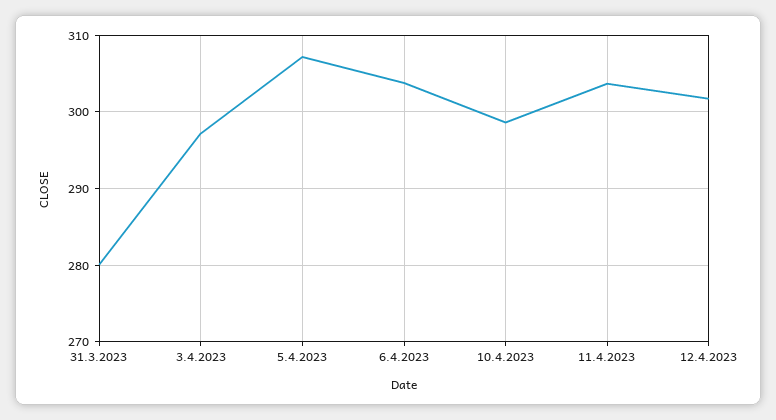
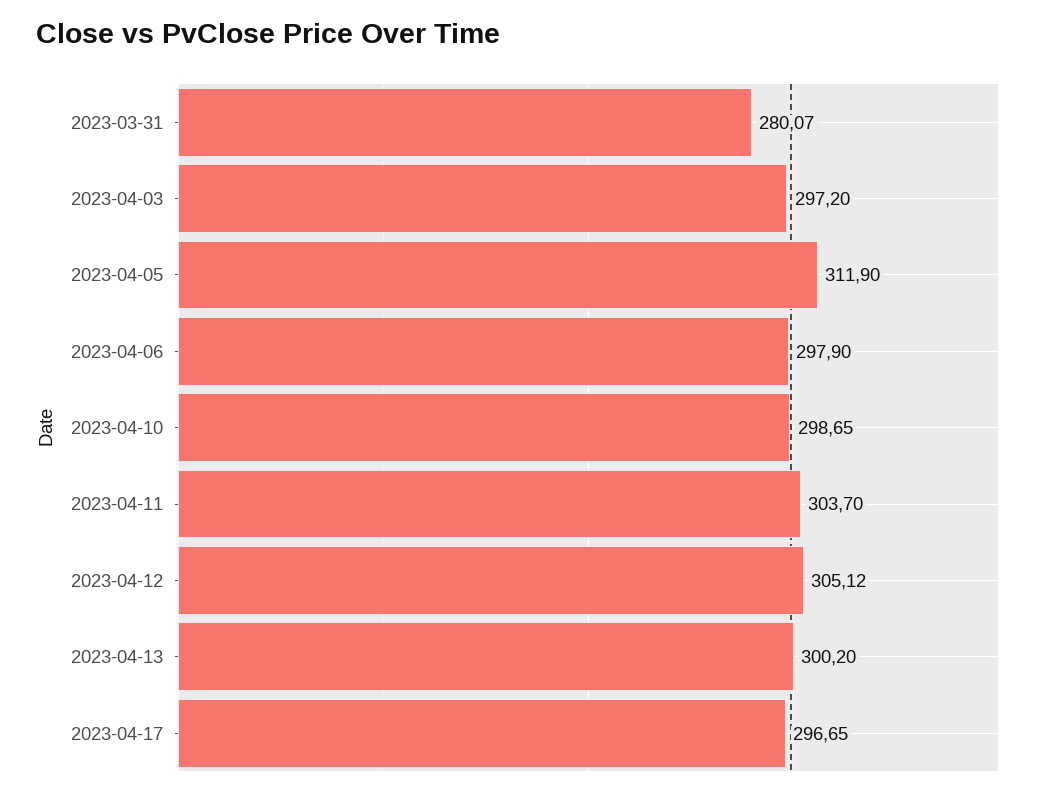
5.4.2023: 307 -> 311.9
6.4.2023: 304 -> 297.9
12.4.2023: 302 -> 305.12
2023-04-13: none -> 300.2
2023-04-17: none -> 296.65

